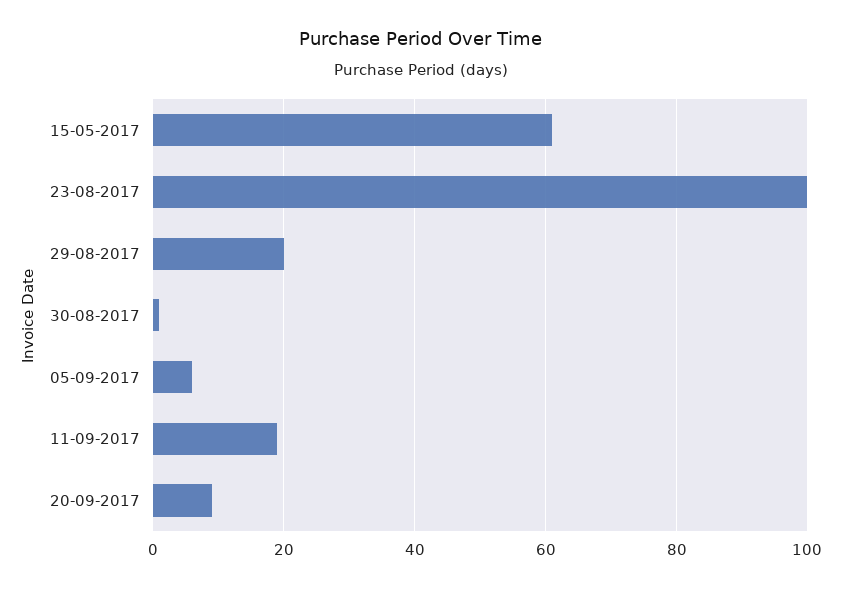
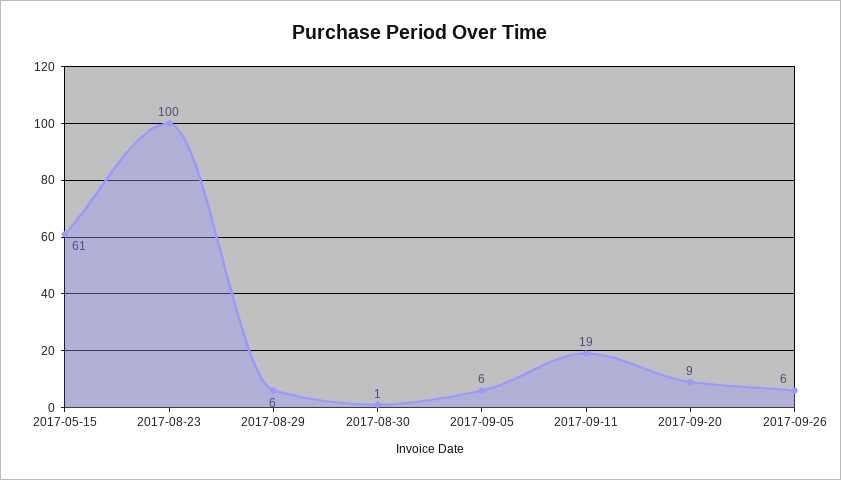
29-08-2017: 20 -> 6
2017-09-26: none -> 6

